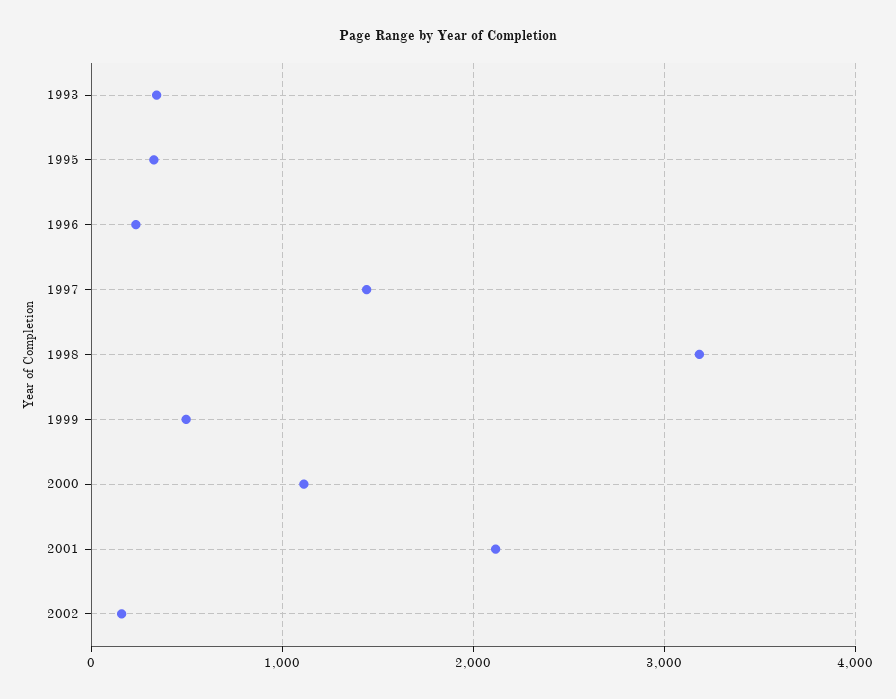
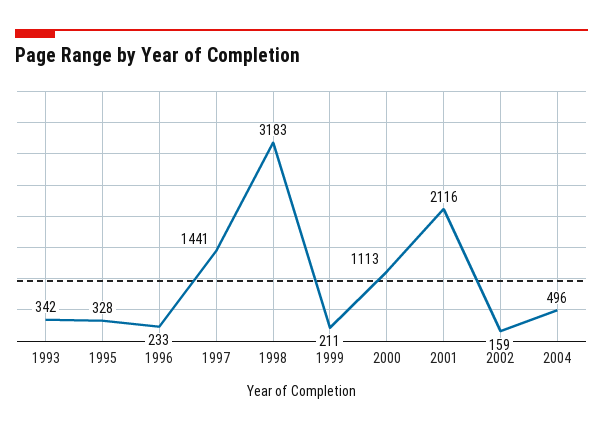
1999: 500 -> 211
2004: none -> 496

